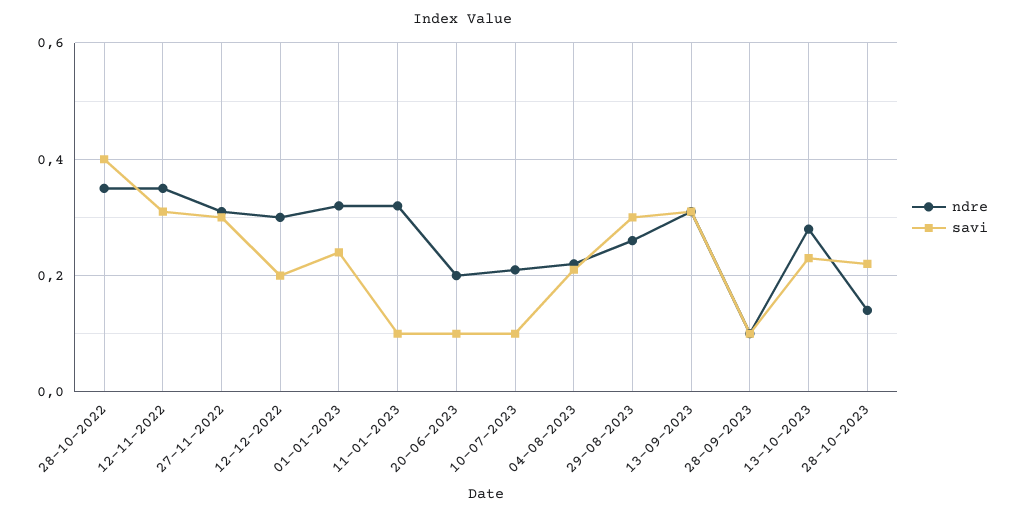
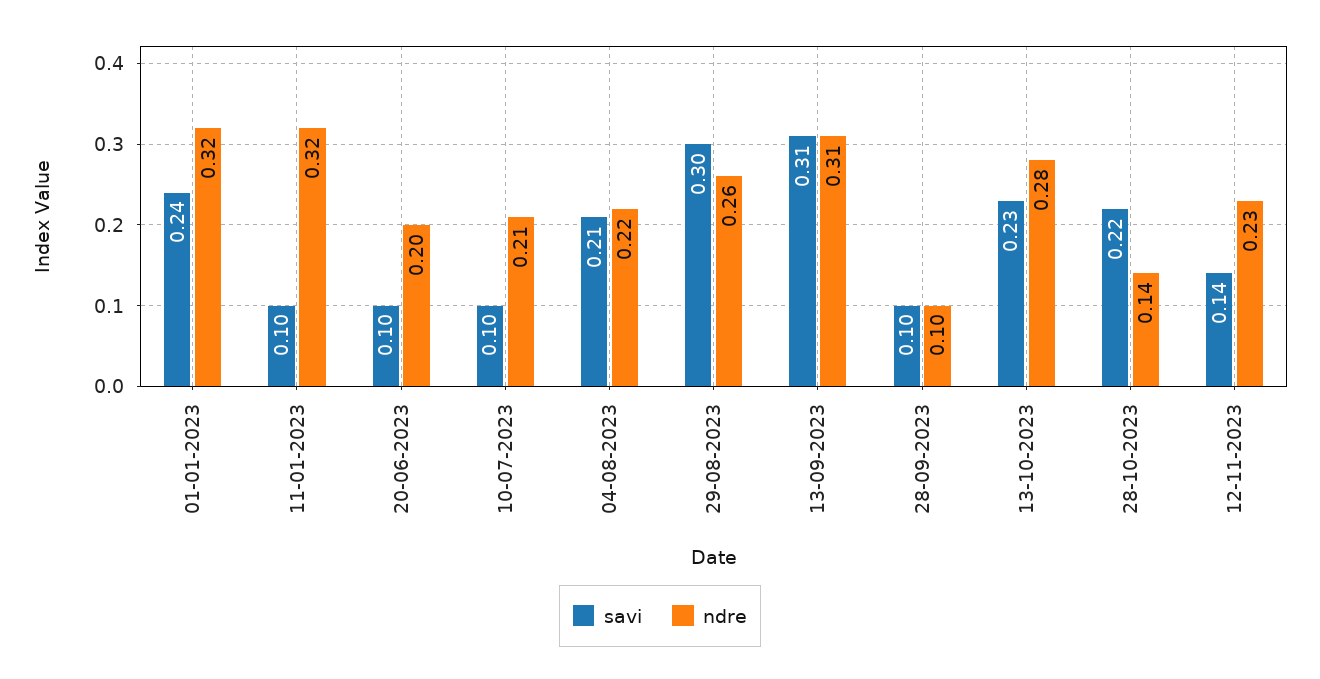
ndre, 28-10-2022: 0.35 -> none
savi, 28-10-2022: 0.4 -> none
ndre, 12-11-2022: 0.35 -> none
savi, 12-11-2022: 0.3 -> none
ndre, 27-11-2022: 0.3 -> none
savi, 27-11-2022: 0.3 -> none
ndre, 12-12-2022: 0.3 -> none
savi, 12-12-2022: 0.2 -> none
savi, 12-11-2023: none -> 0.14
ndre, 12-11-2023: none -> 0.23

